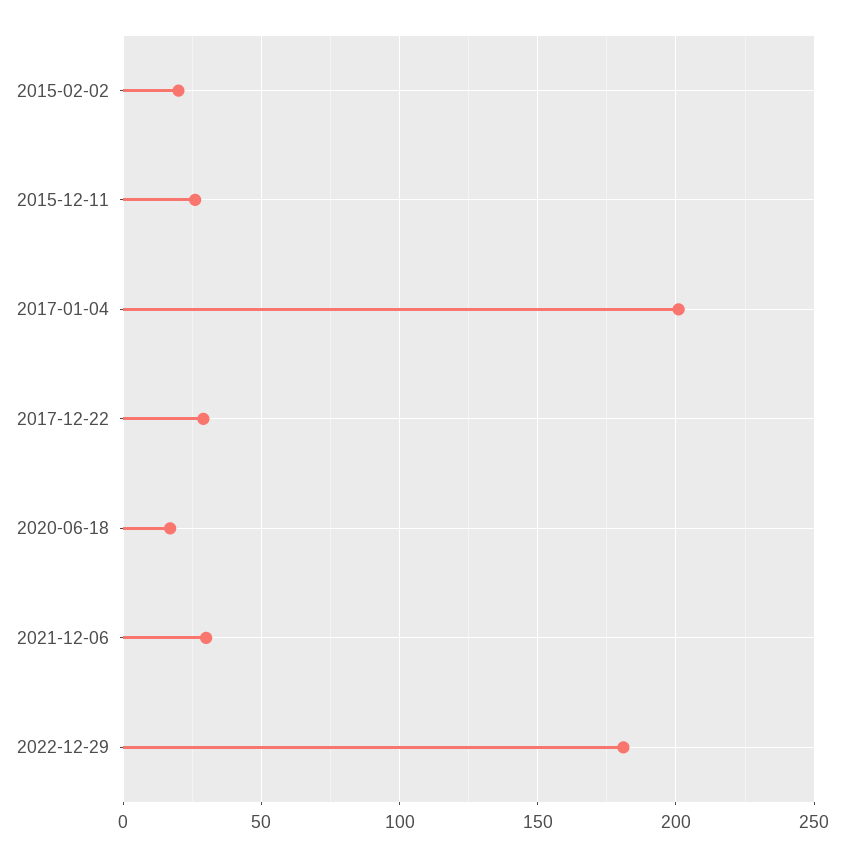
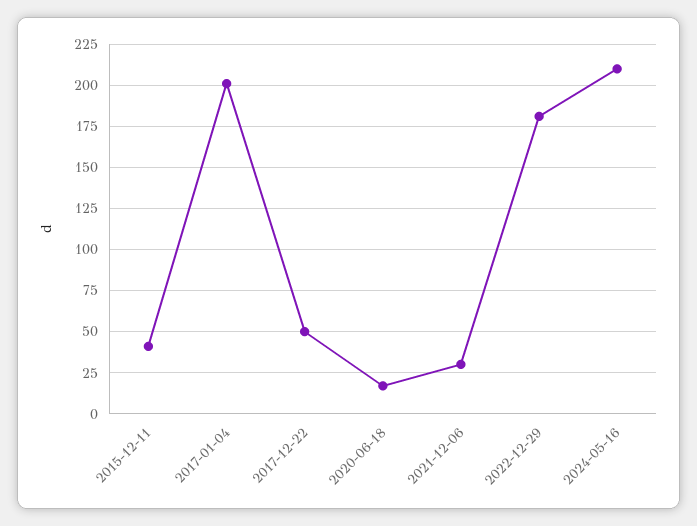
2015-02-02: 20 -> none
2015-12-11: 25 -> 40
2017-12-22: 30 -> 50
2024-05-16: none -> 210

